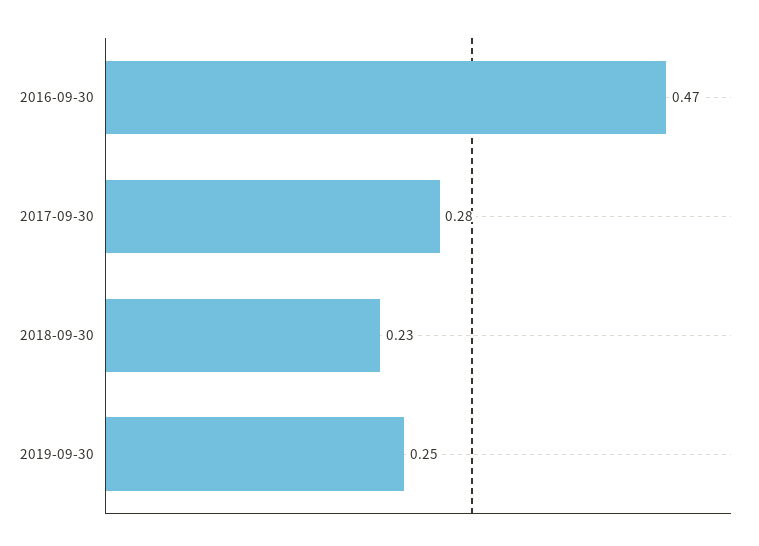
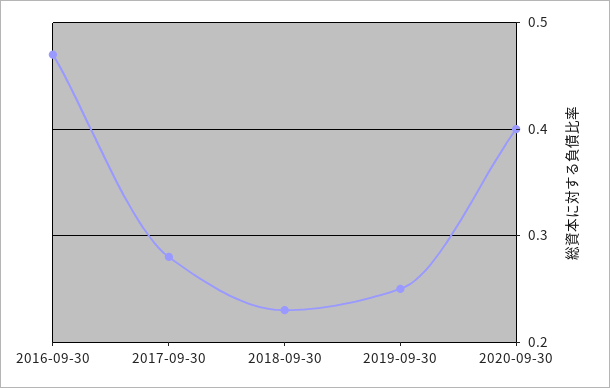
2020-09-30: none -> 0.4

